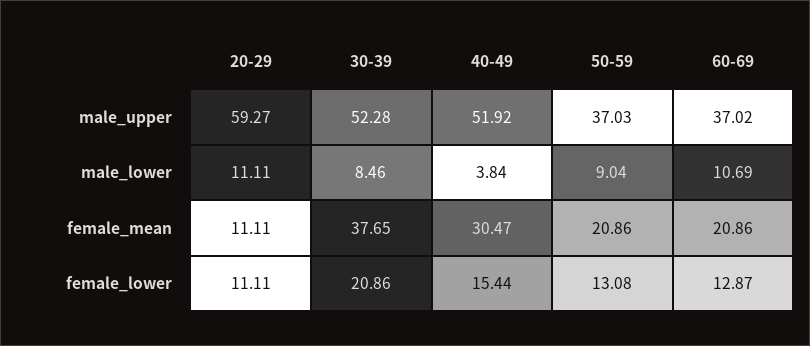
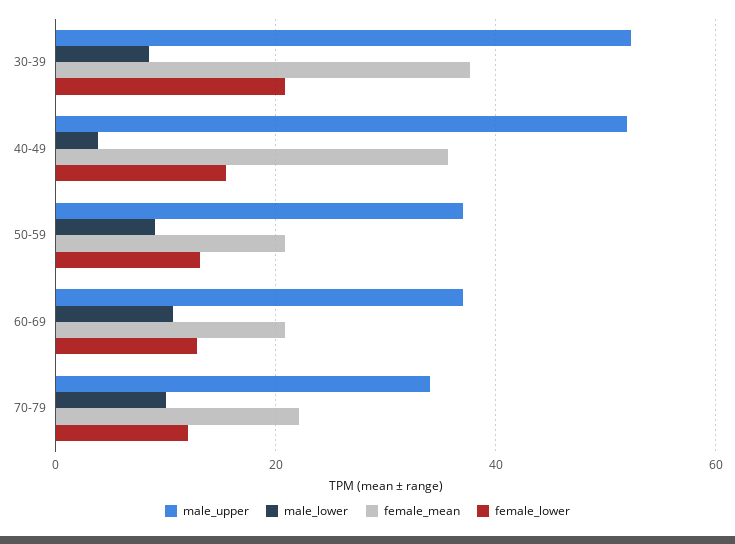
male_upper, 20-29: 59.27 -> none
male_lower, 20-29: 11.11 -> none
female_mean, 20-29: 11.11 -> none
female_mean, 40-49: 30.47 -> 36
female_lower, 20-29: 11.11 -> none
male_upper, 70-79: none -> 34
male_lower, 70-79: none -> 10
female_mean, 70-79: none -> 22
female_lower, 70-79: none -> 12

